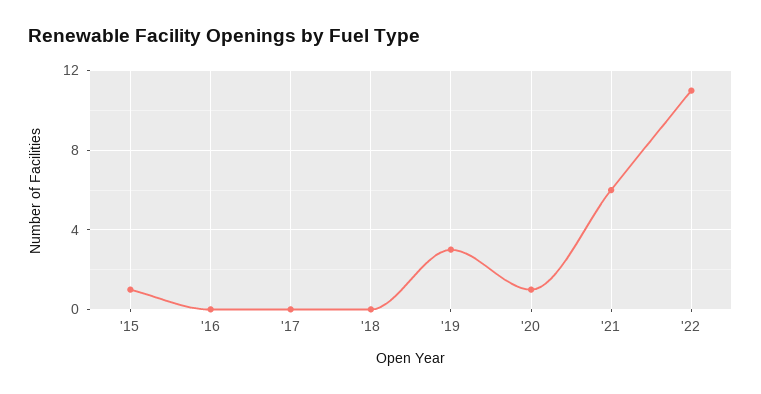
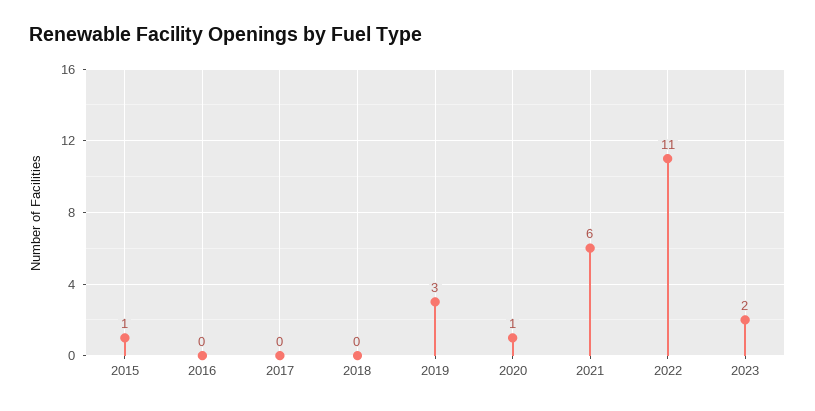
2023: none -> 2

